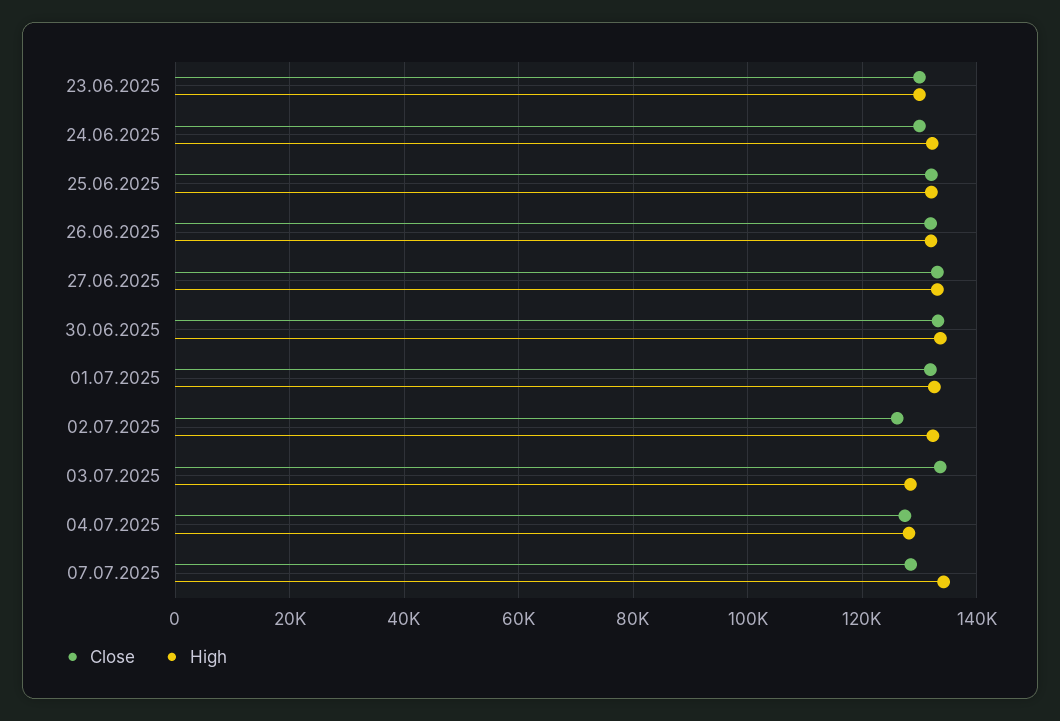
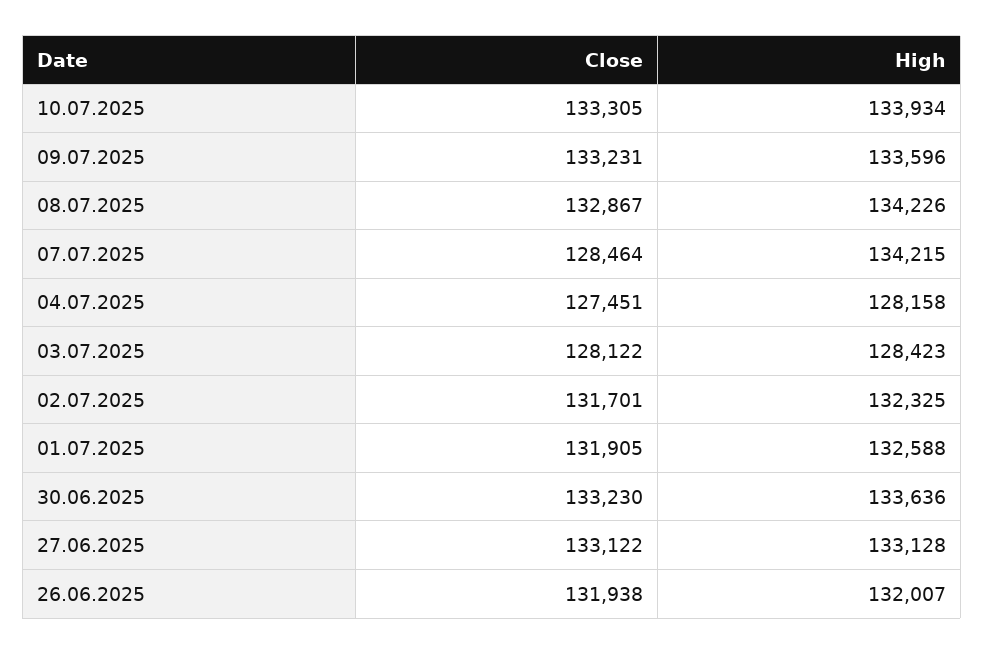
Close, 23.06.2025: 130000 -> none
High, 23.06.2025: 130000 -> none
Close, 24.06.2025: 130000 -> none
High, 24.06.2025: 132000 -> none
Close, 25.06.2025: 132000 -> none
High, 25.06.2025: 132000 -> none
Close, 02.07.2025: 126000 -> 131701
Close, 03.07.2025: 134000 -> 128122
Close, 10.07.2025: none -> 133305
High, 10.07.2025: none -> 133934
Close, 09.07.2025: none -> 133231
High, 09.07.2025: none -> 133596
Close, 08.07.2025: none -> 132867
High, 08.07.2025: none -> 134226

